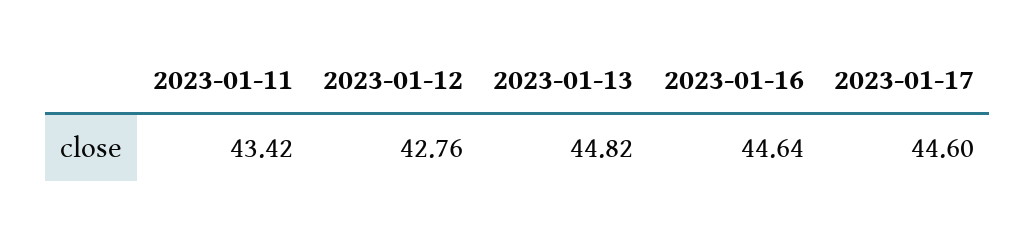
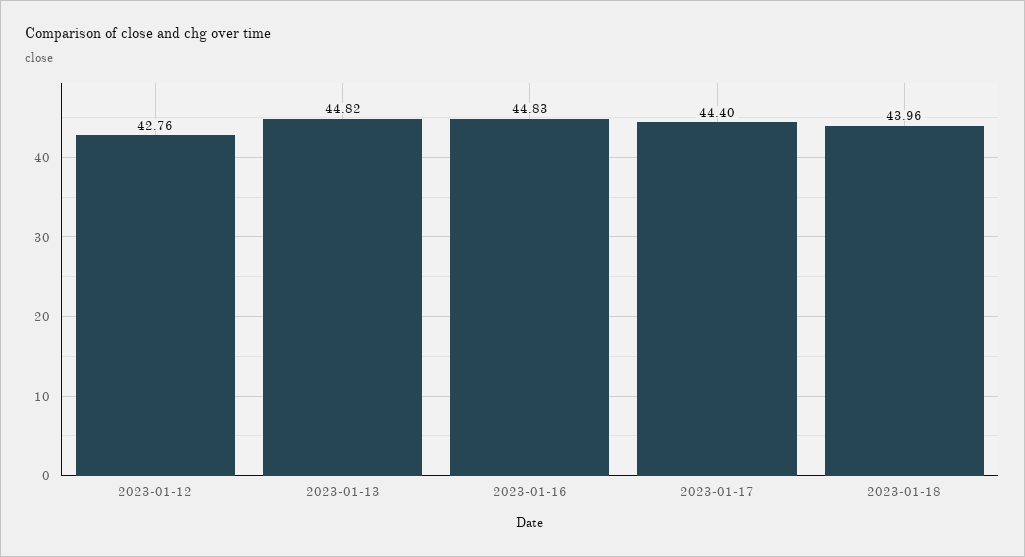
2023-01-11: 43.42 -> none
2023-01-16: 44.64 -> 44.83
2023-01-17: 44.6 -> 44.4
2023-01-18: none -> 43.96

